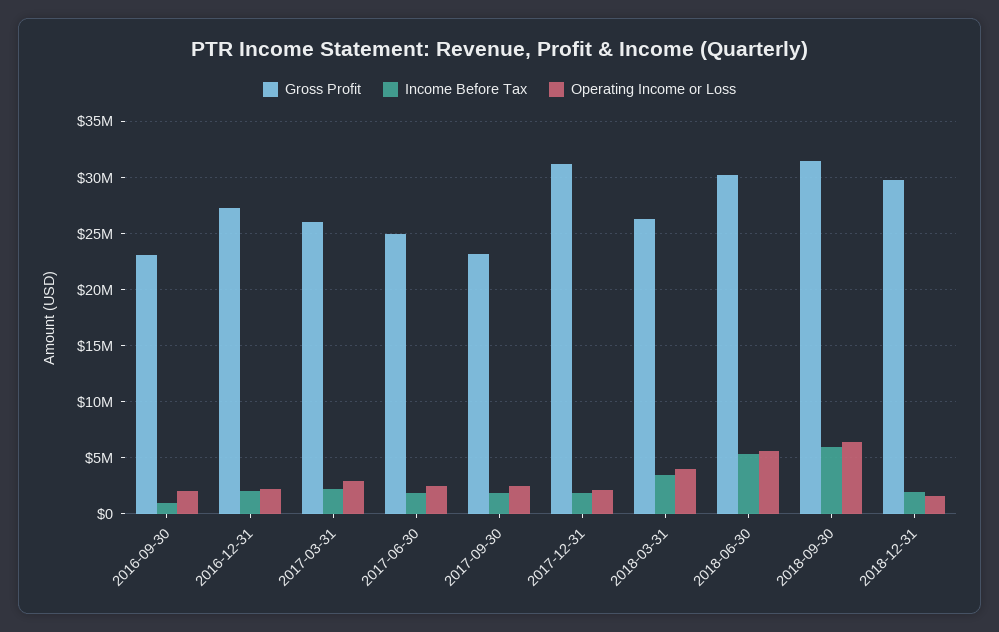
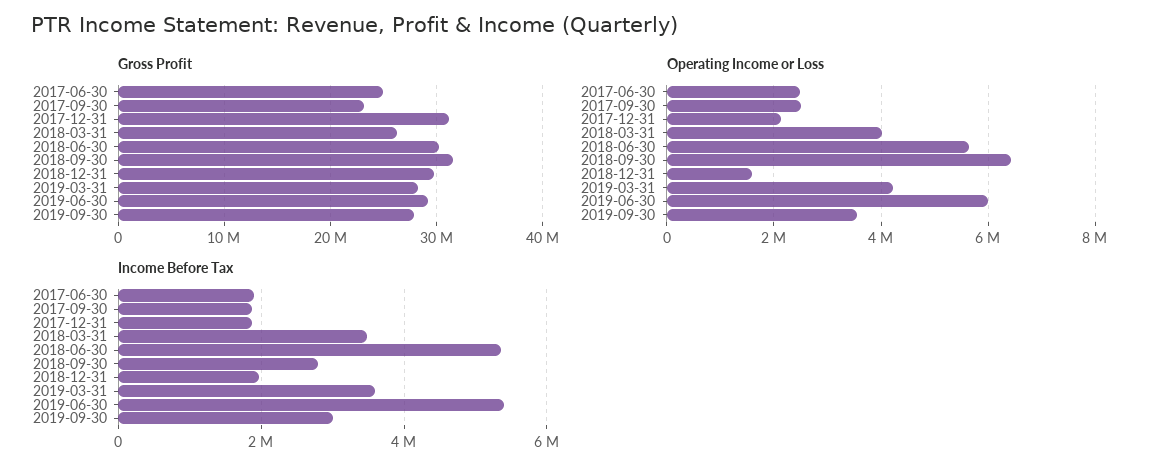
Gross Profit, 2016-09-30: 23000000 -> none
Income Before Tax, 2016-09-30: 1000000 -> none
Operating Income or Loss, 2016-09-30: 2000000 -> none
Gross Profit, 2016-12-31: 27000000 -> none
Income Before Tax, 2016-12-31: 2000000 -> none
Operating Income or Loss, 2016-12-31: 2000000 -> none
Gross Profit, 2017-03-31: 26000000 -> none
Income Before Tax, 2017-03-31: 2000000 -> none
Operating Income or Loss, 2017-03-31: 3000000 -> none
Income Before Tax, 2018-09-30: 6000000 -> 2800000
Gross Profit, 2019-03-31: none -> 28000000
Gross Profit, 2019-06-30: none -> 29000000
Gross Profit, 2019-09-30: none -> 28000000
Operating Income or Loss, 2019-03-31: none -> 4200000
Operating Income or Loss, 2019-06-30: none -> 6000000
Operating Income or Loss, 2019-09-30: none -> 3600000
Income Before Tax, 2019-03-31: none -> 3600000
Income Before Tax, 2019-06-30: none -> 5400000
Income Before Tax, 2019-09-30: none -> 3000000

